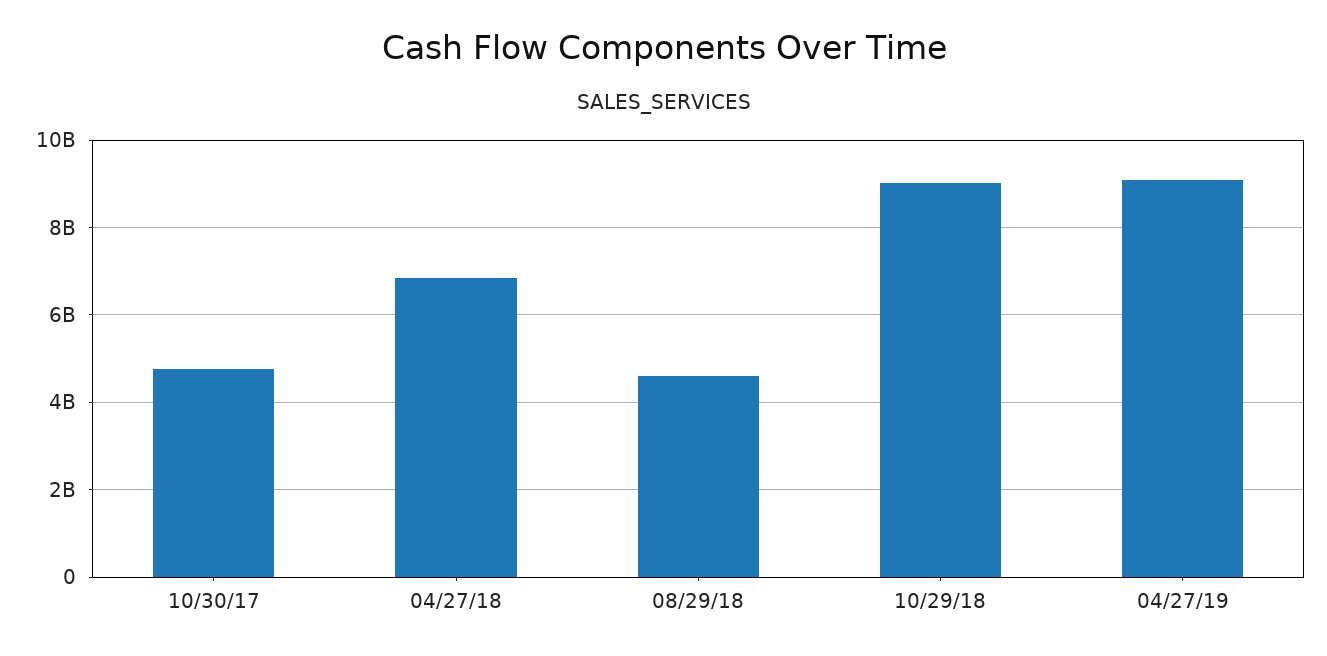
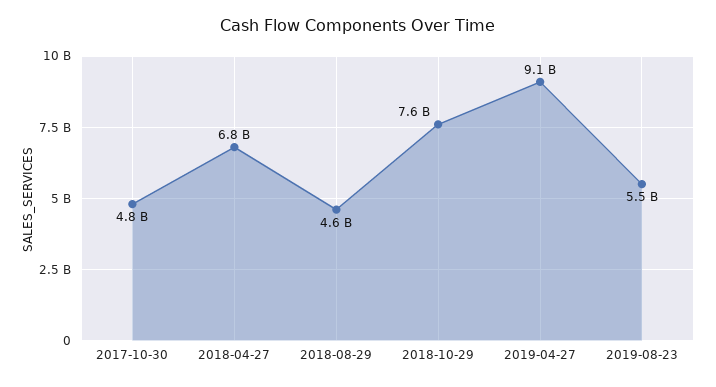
10/29/18: 9000000000 -> 7600000000
2019-08-23: none -> 5500000000

